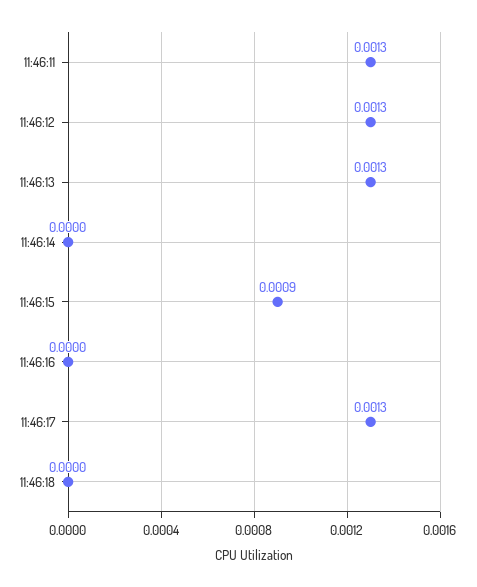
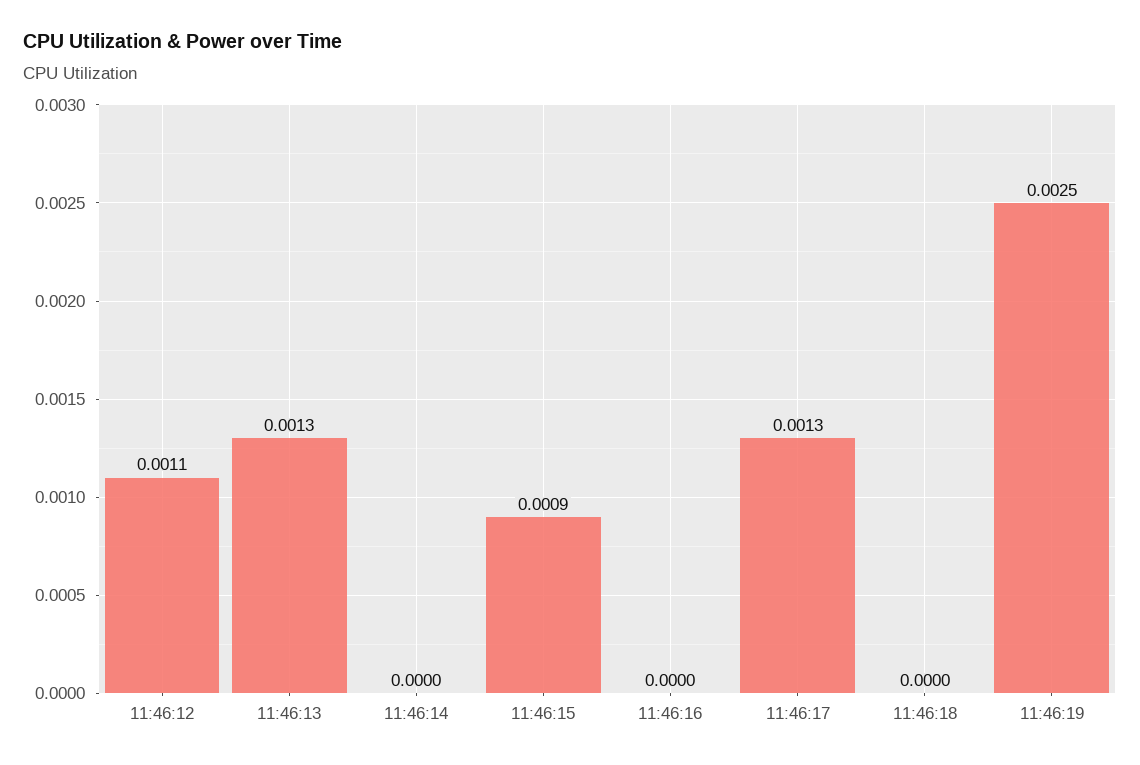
11:46:11: 0.0013 -> none
11:46:12: 0.0013 -> 0.0011
11:46:19: none -> 0.0025

